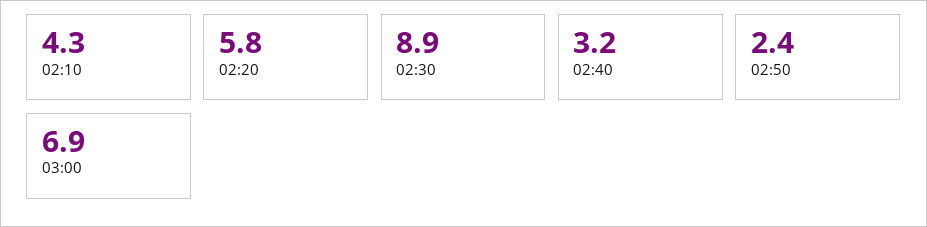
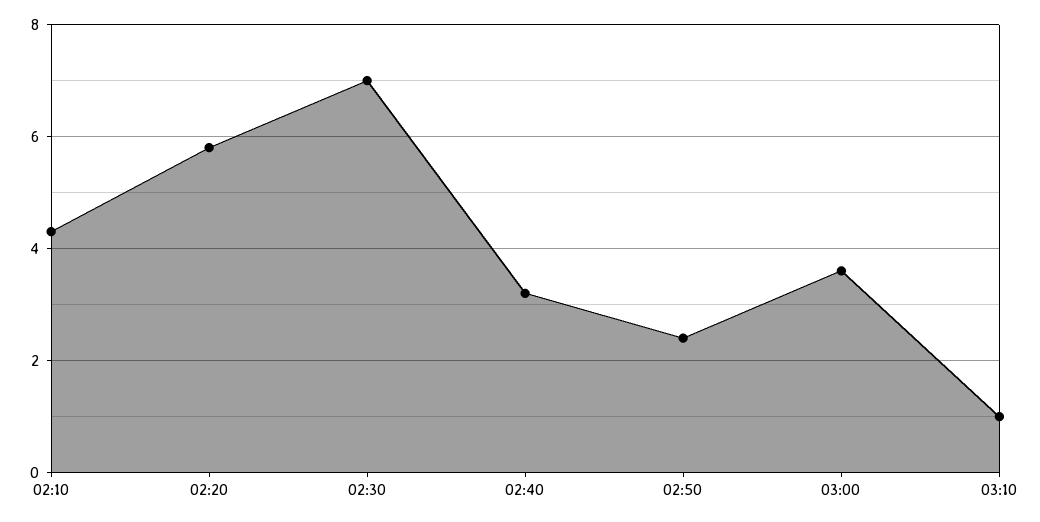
02:30: 8.9 -> 7
03:00: 6.9 -> 3.5
03:10: none -> 1

